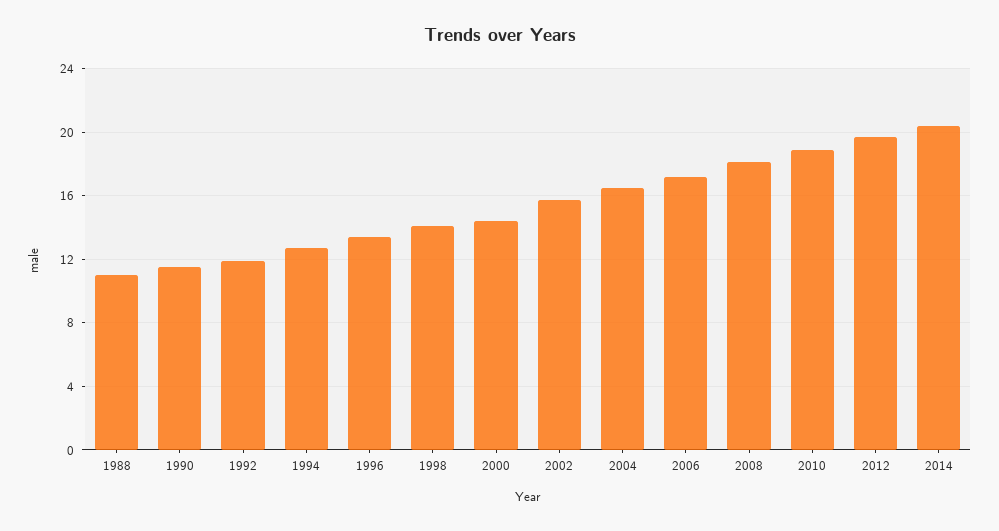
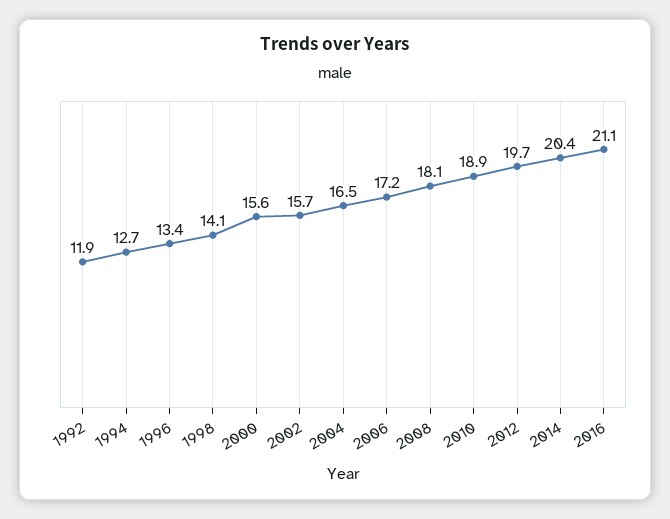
1988: 11 -> none
1990: 11.5 -> none
2000: 14.5 -> 15.6
2016: none -> 21.1

